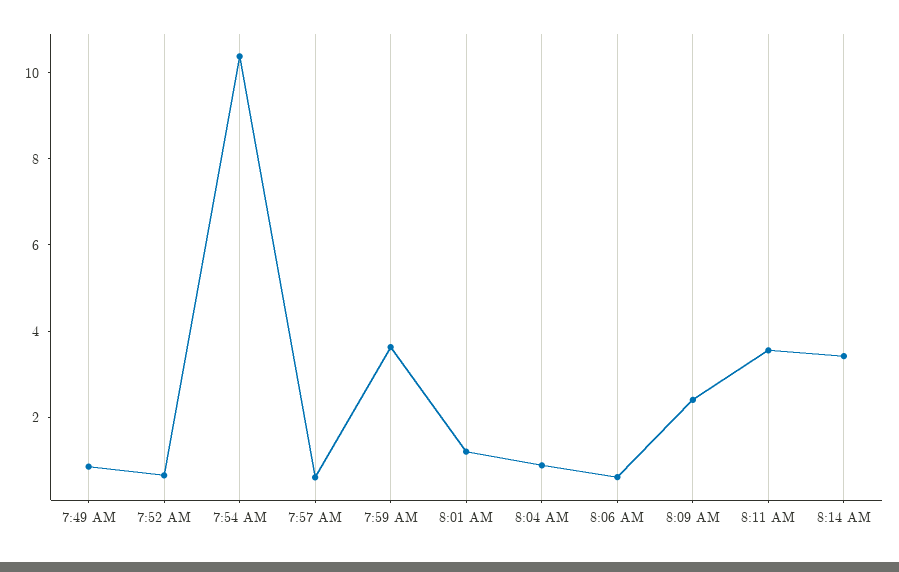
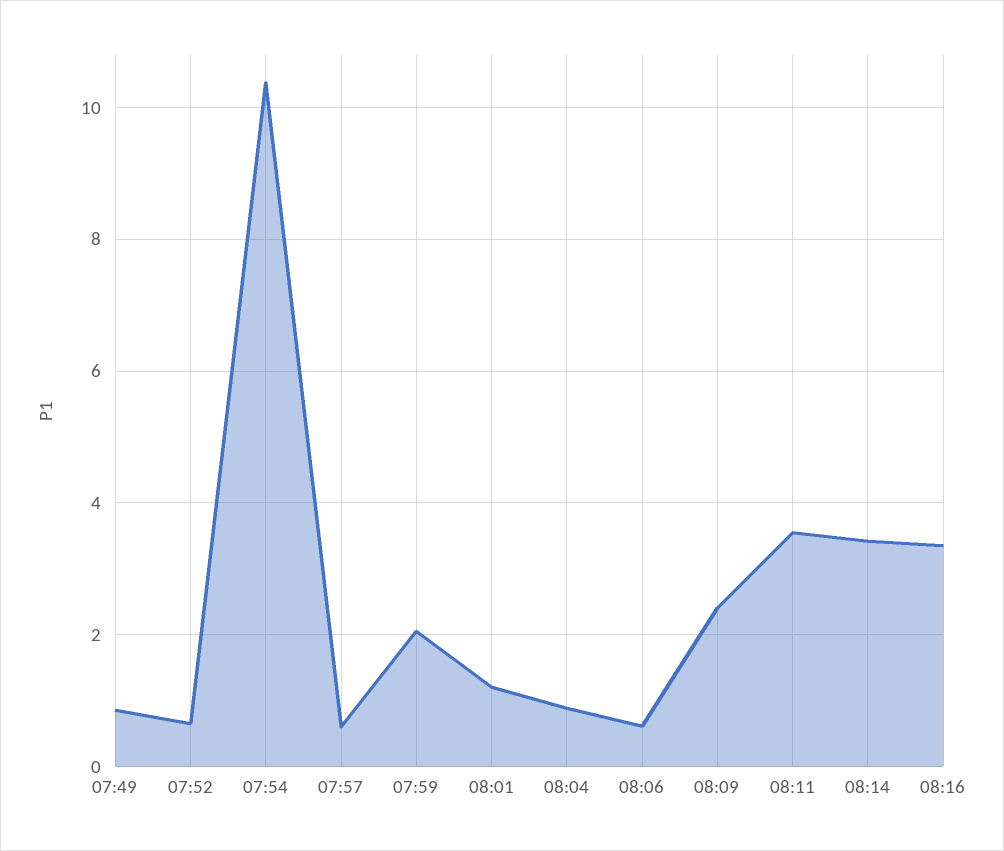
7:59 AM: 3.5 -> 2
08:16: none -> 3.4

